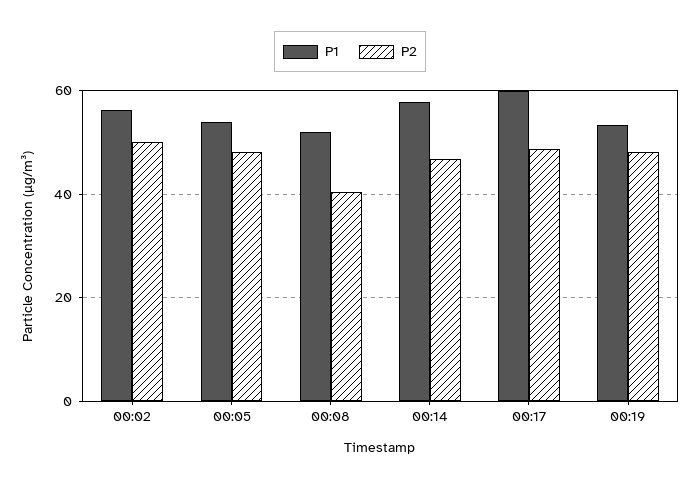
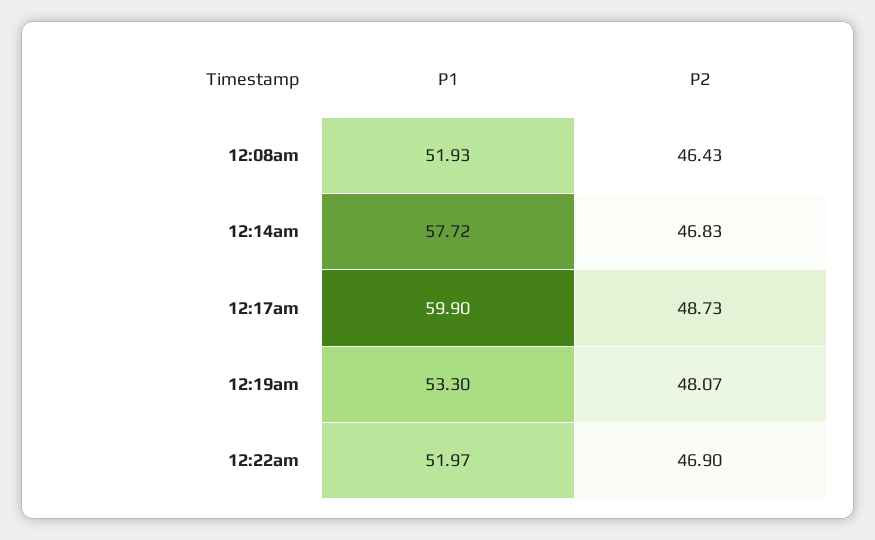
P1, 00:02: 56 -> none
P2, 00:02: 50 -> none
P1, 00:05: 54 -> none
P2, 00:05: 48 -> none
P2, 00:08: 40 -> 46.43
P1, 12:22am: none -> 51.97
P2, 12:22am: none -> 46.9

